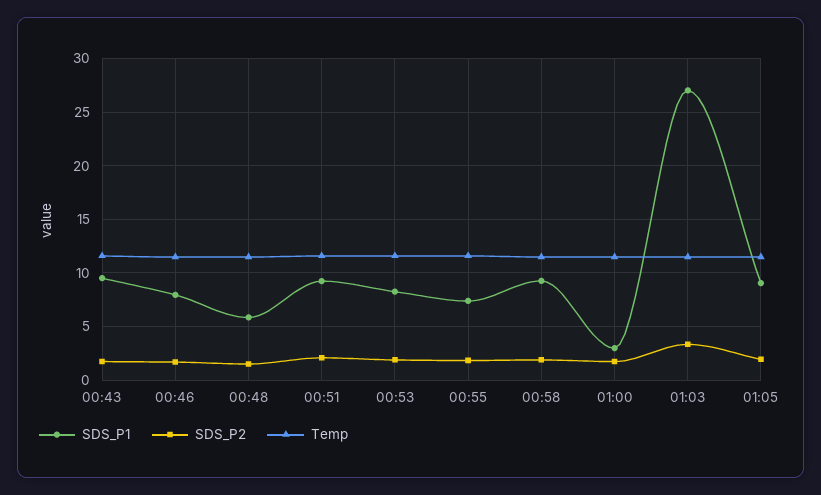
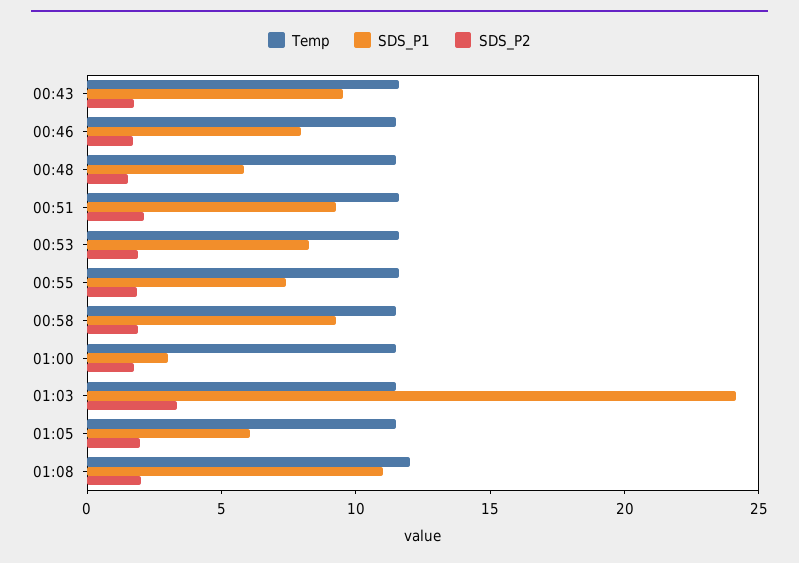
SDS_P1, 01:03: 27 -> 24
SDS_P1, 01:05: 9 -> 6
Temp, 01:08: none -> 12
SDS_P1, 01:08: none -> 11
SDS_P2, 01:08: none -> 2

